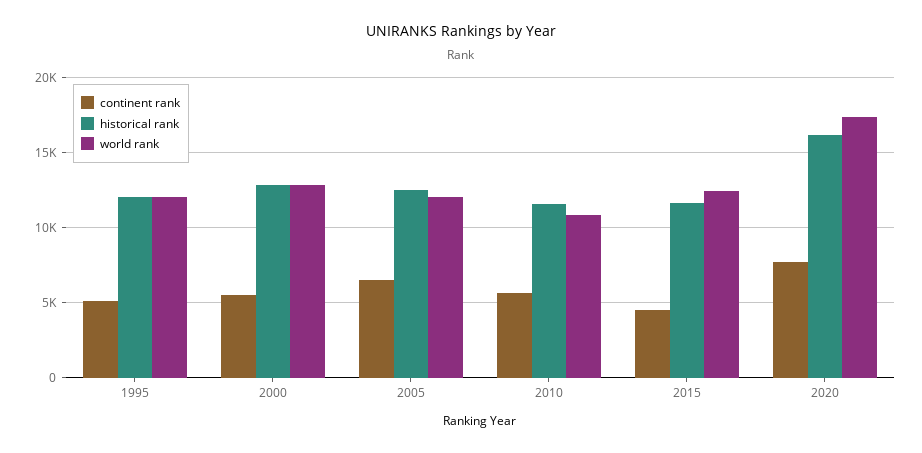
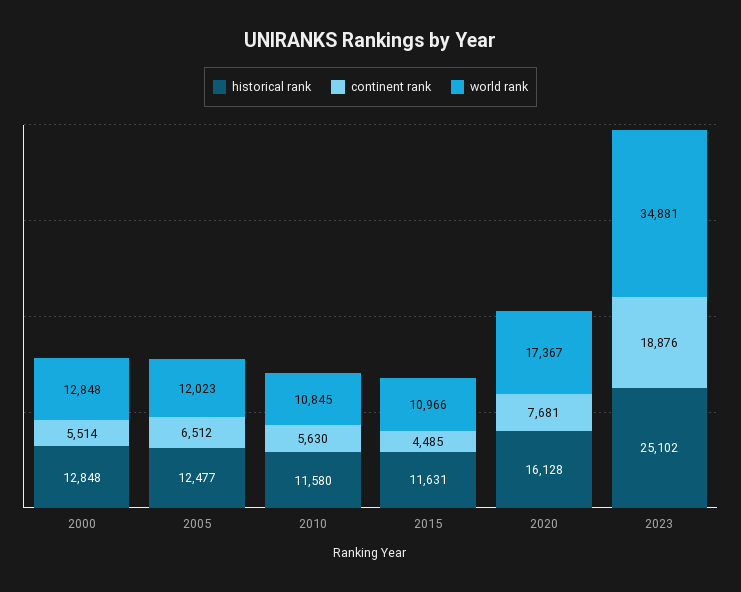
continent rank, 1995: 5000 -> none
historical rank, 1995: 12000 -> none
world rank, 1995: 12000 -> none
world rank, 2015: 12500 -> 10966
historical rank, 2023: none -> 25102
continent rank, 2023: none -> 18876
world rank, 2023: none -> 34881

